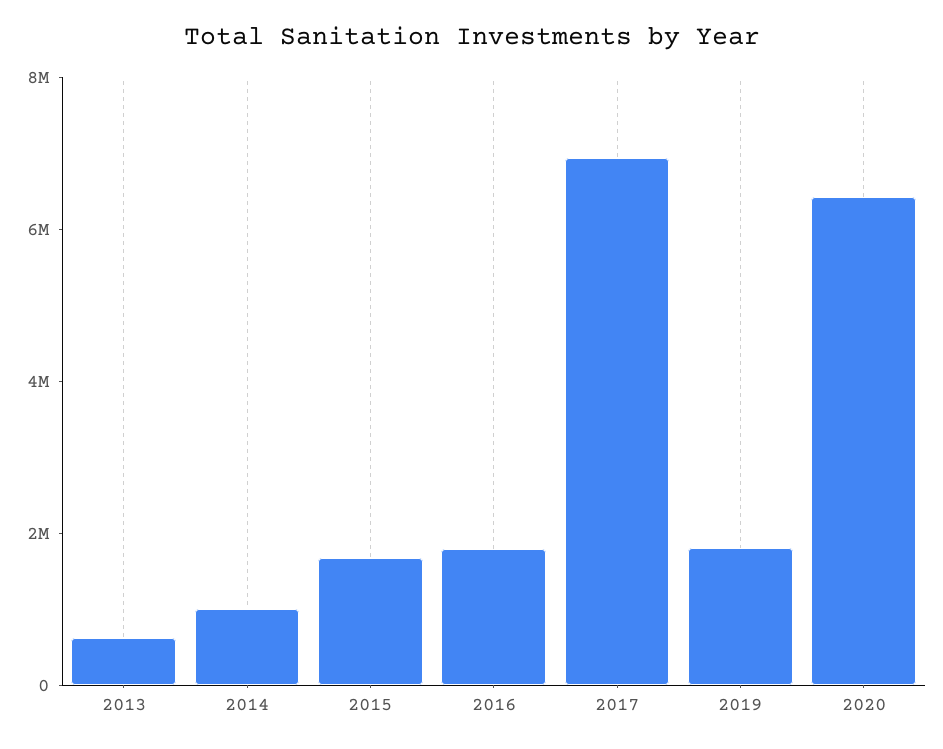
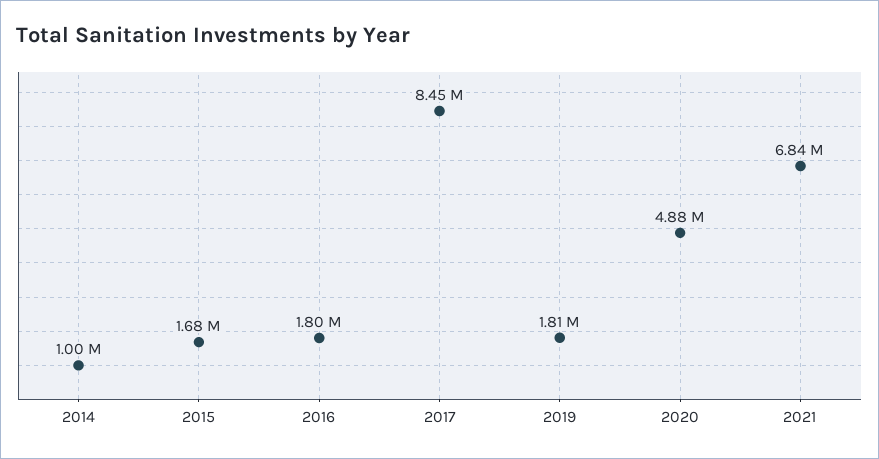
2013: 500000 -> none
2017: 7000000 -> 8450000
2020: 6500000 -> 4880000
2021: none -> 6840000

